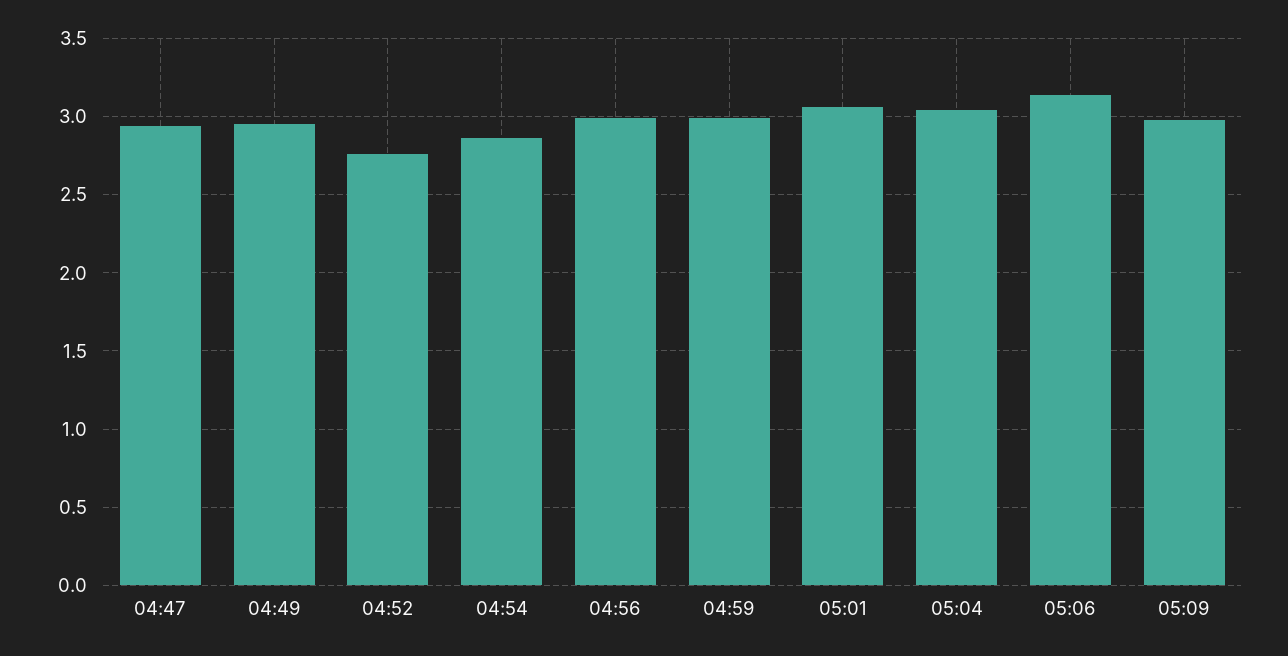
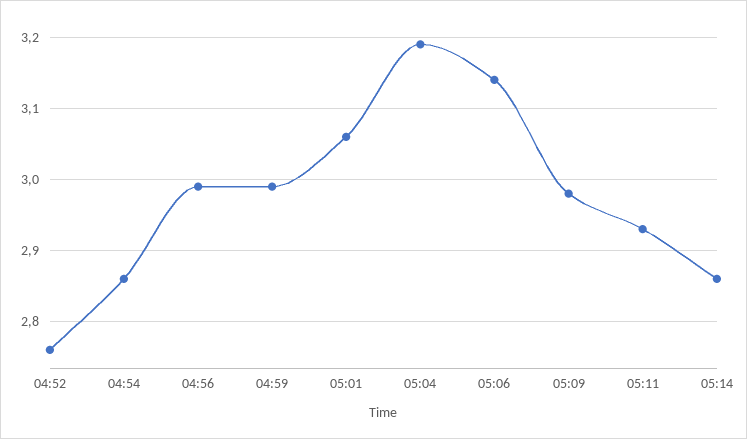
04:47: 2.95 -> none
04:49: 2.95 -> none
05:04: 3.05 -> 3.19
05:11: none -> 2.93
05:14: none -> 2.86

